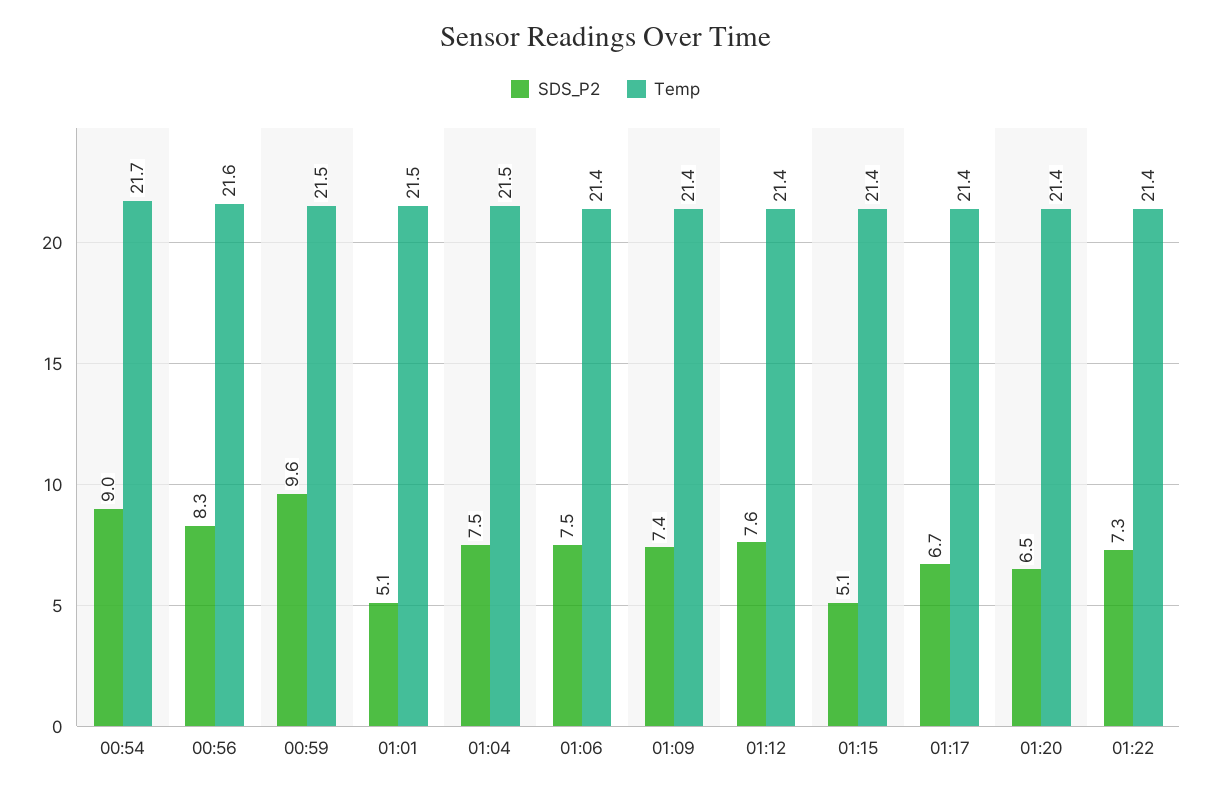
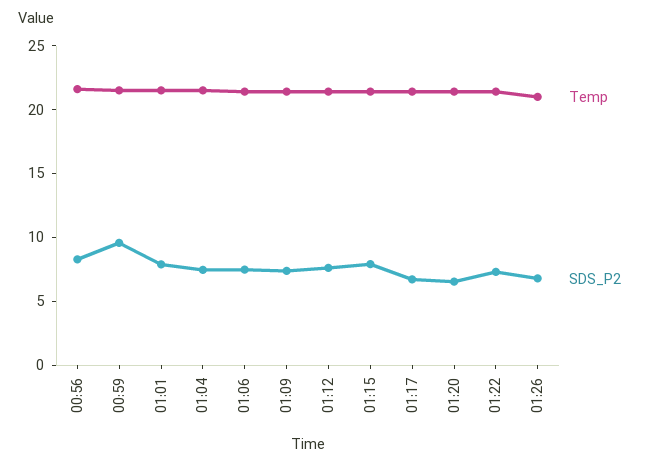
SDS_P2, 00:54: 9 -> none
Temp, 00:54: 21.7 -> none
SDS_P2, 01:01: 5.1 -> 8
SDS_P2, 01:15: 5.1 -> 8
Temp, 01:26: none -> 21
SDS_P2, 01:26: none -> 7

